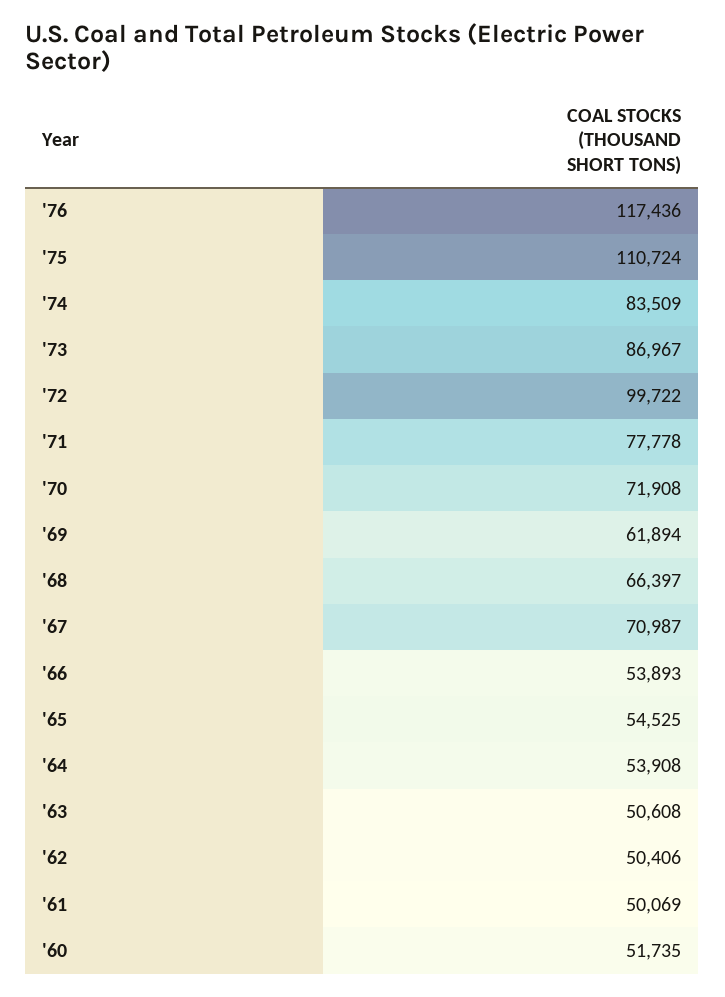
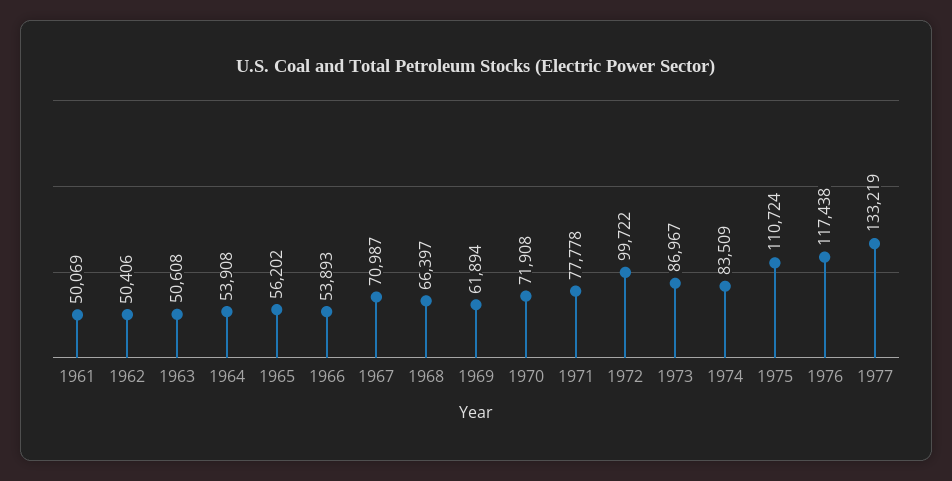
'76: 117436 -> 117438
'65: 54525 -> 56202
'60: 51735 -> none
1977: none -> 133219

